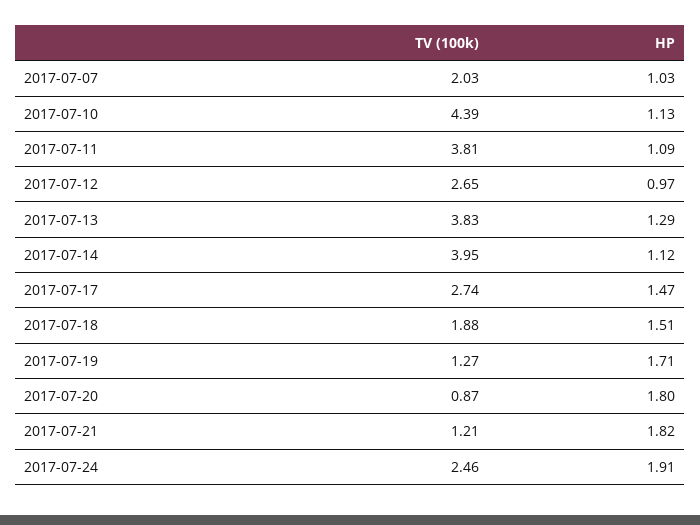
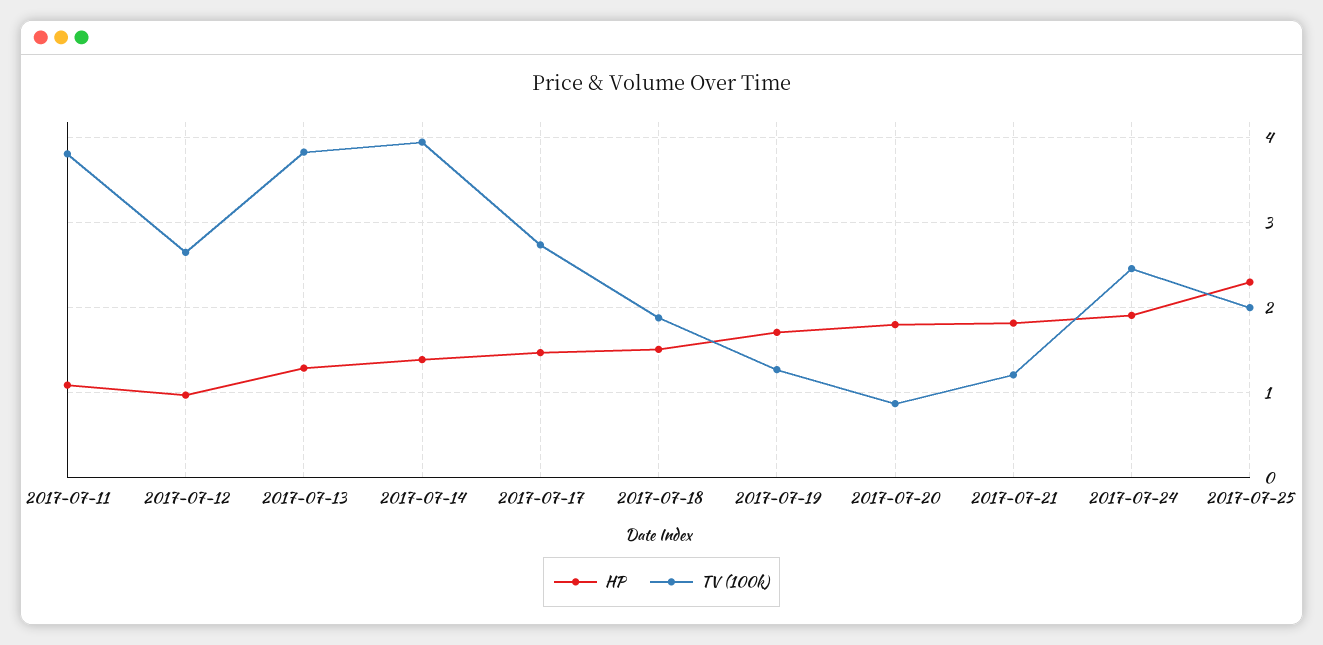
TV (100k), 2017-07-07: 2.03 -> none
HP, 2017-07-07: 1.03 -> none
TV (100k), 2017-07-10: 4.39 -> none
HP, 2017-07-10: 1.13 -> none
HP, 2017-07-14: 1.12 -> 1.4
HP, 2017-07-25: none -> 2.3
TV (100k), 2017-07-25: none -> 2

